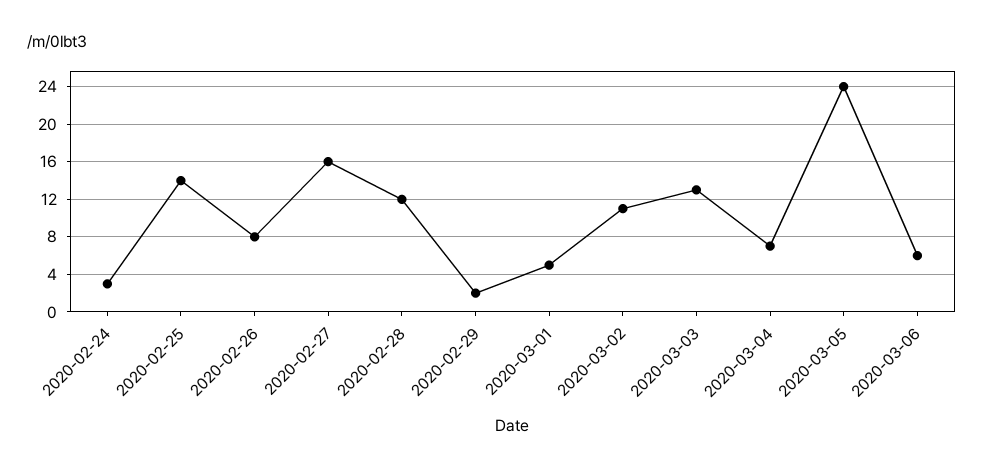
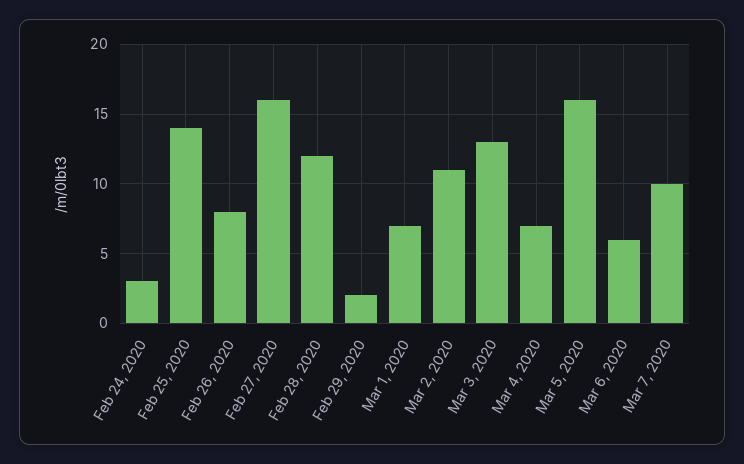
2020-03-01: 5 -> 7
2020-03-05: 24 -> 16
Mar 7, 2020: none -> 10

